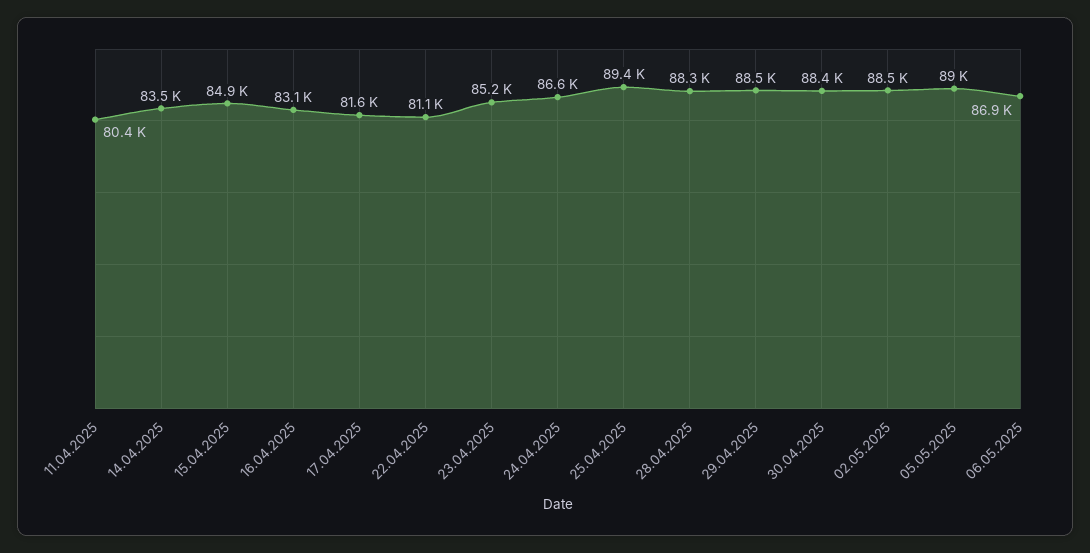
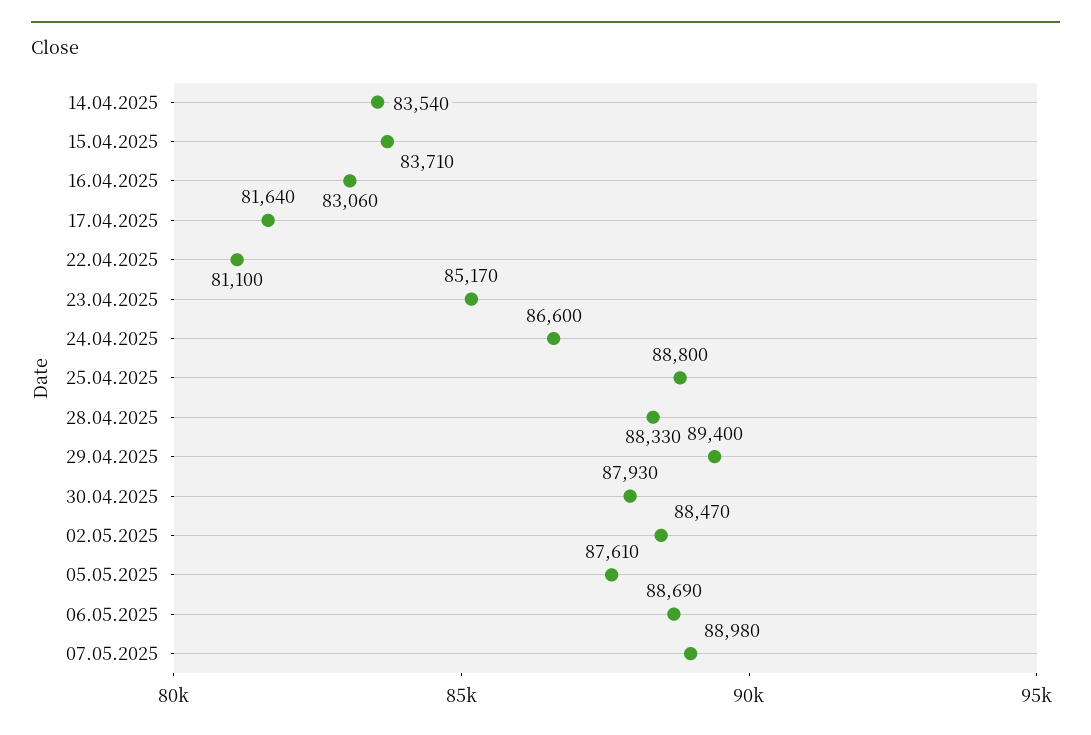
11.04.2025: 80400 -> none
15.04.2025: 84900 -> 83710
25.04.2025: 89400 -> 88800
29.04.2025: 88500 -> 89400
30.04.2025: 88400 -> 87930
05.05.2025: 89000 -> 87610
06.05.2025: 86900 -> 88690
07.05.2025: none -> 88980

